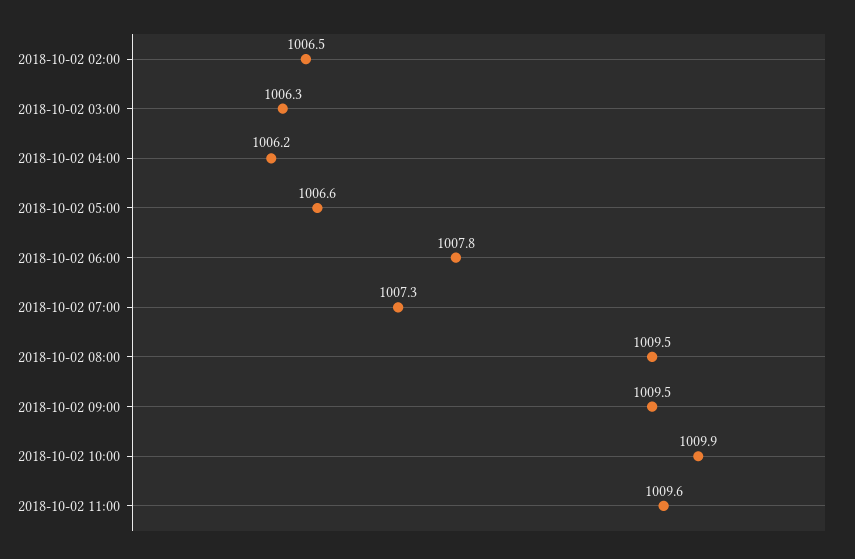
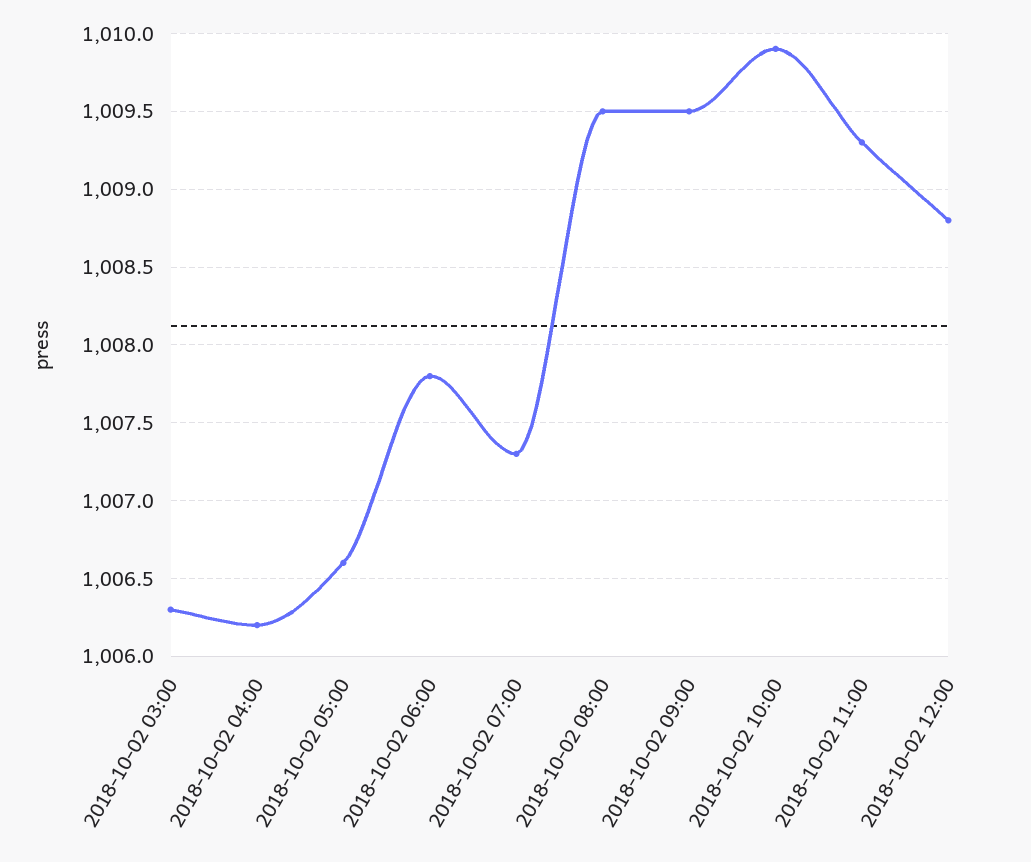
2018-10-02 02:00: 1006.5 -> none
2018-10-02 11:00: 1009.6 -> 1009.3
2018-10-02 12:00: none -> 1008.8

